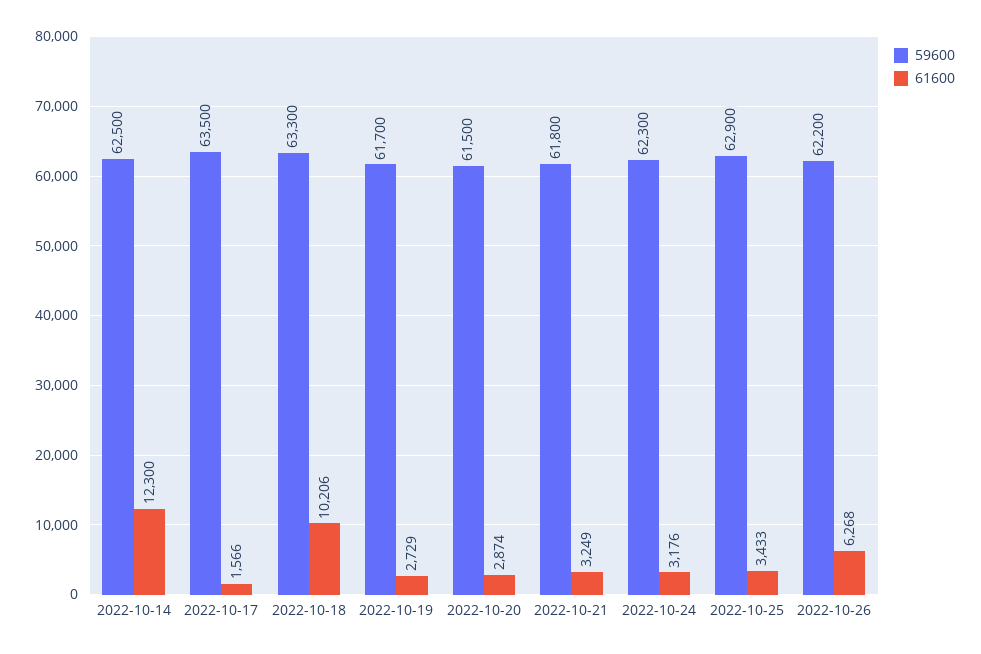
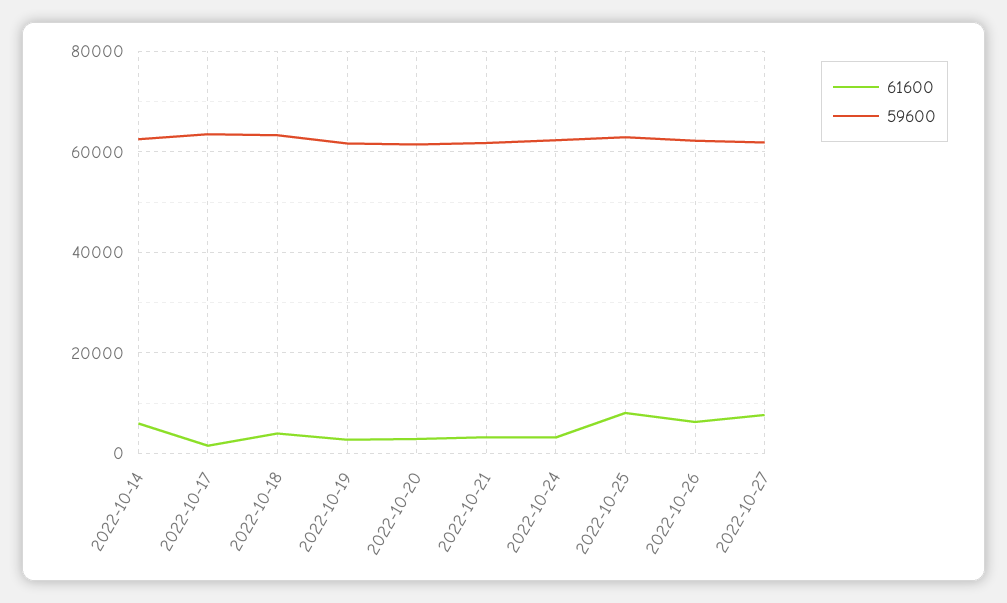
61600, 2022-10-14: 12300 -> 6000
61600, 2022-10-18: 10206 -> 4000
61600, 2022-10-25: 3433 -> 8000
61600, 2022-10-27: none -> 8000
59600, 2022-10-27: none -> 62000

